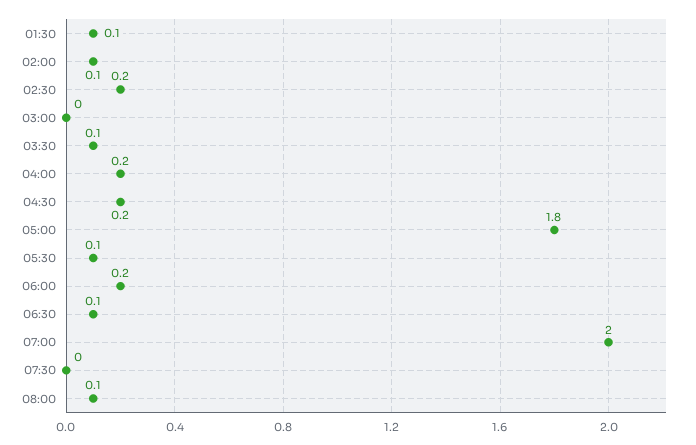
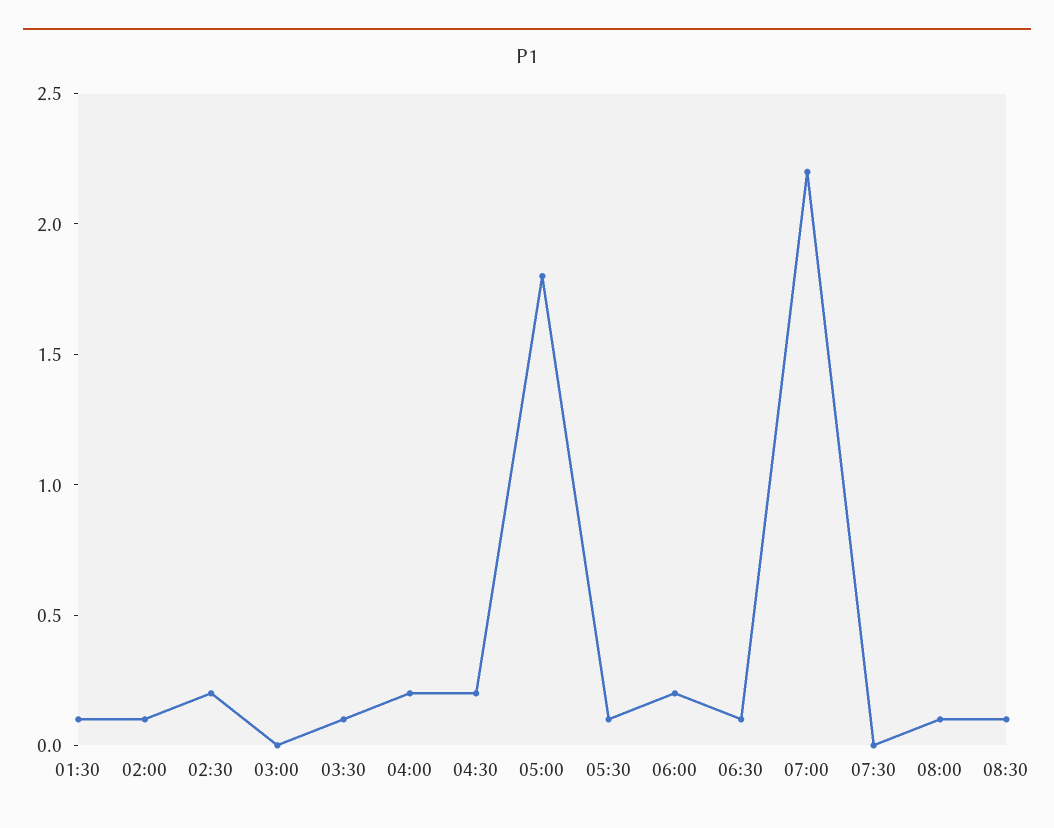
07:00: 2 -> 2.2
08:30: none -> 0.1

